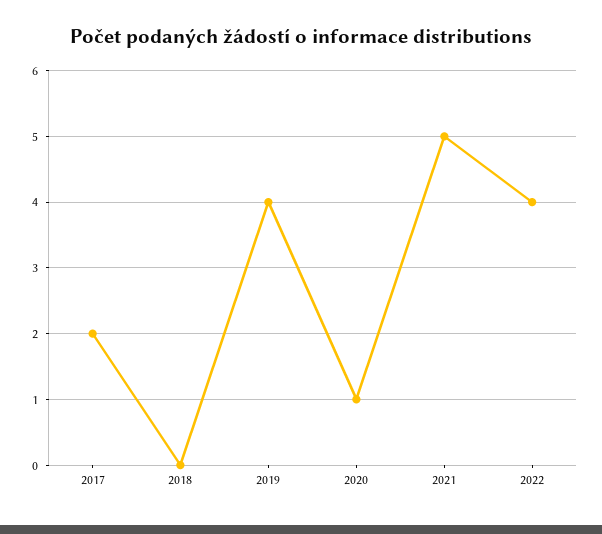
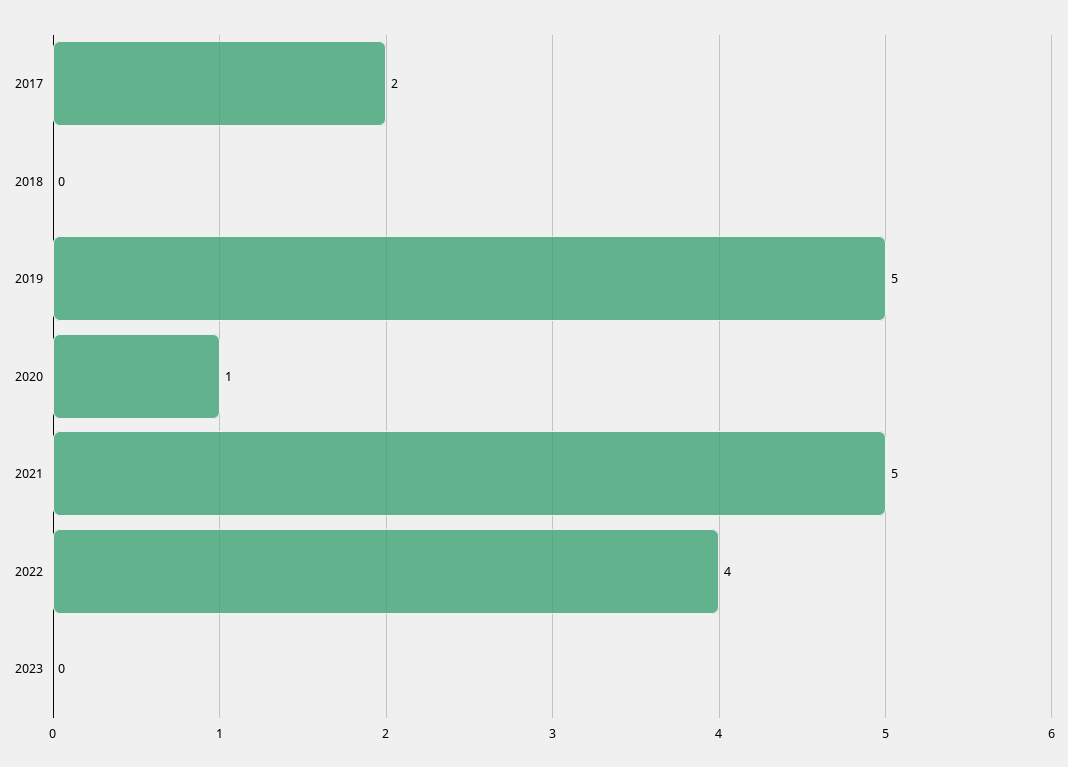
2019: 4 -> 5
2023: none -> 0

